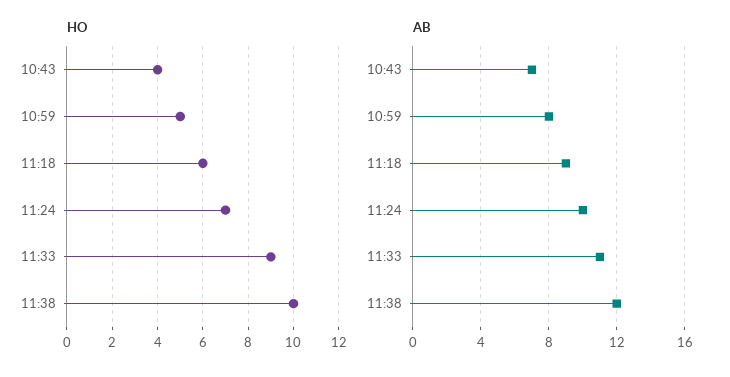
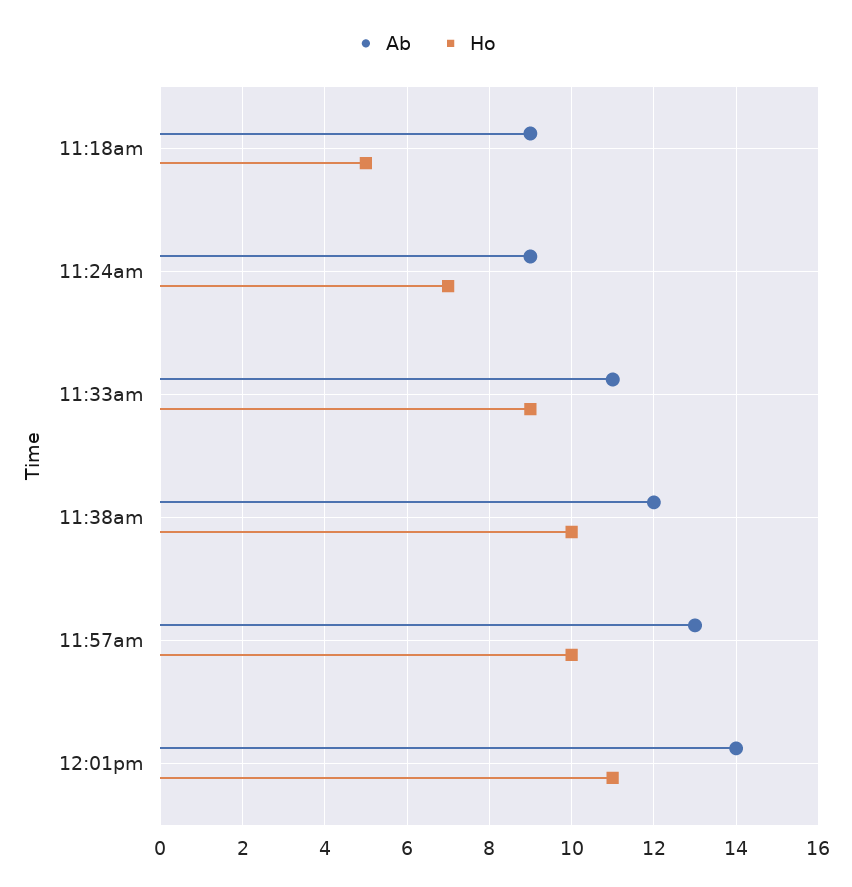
HO, 10:43: 4 -> none
HO, 10:59: 5 -> none
HO, 11:18: 6 -> 5
AB, 10:43: 7 -> none
AB, 10:59: 8 -> none
AB, 11:24: 10 -> 9
AB, 11:57am: none -> 13
HO, 11:57am: none -> 10
AB, 12:01pm: none -> 14
HO, 12:01pm: none -> 11

